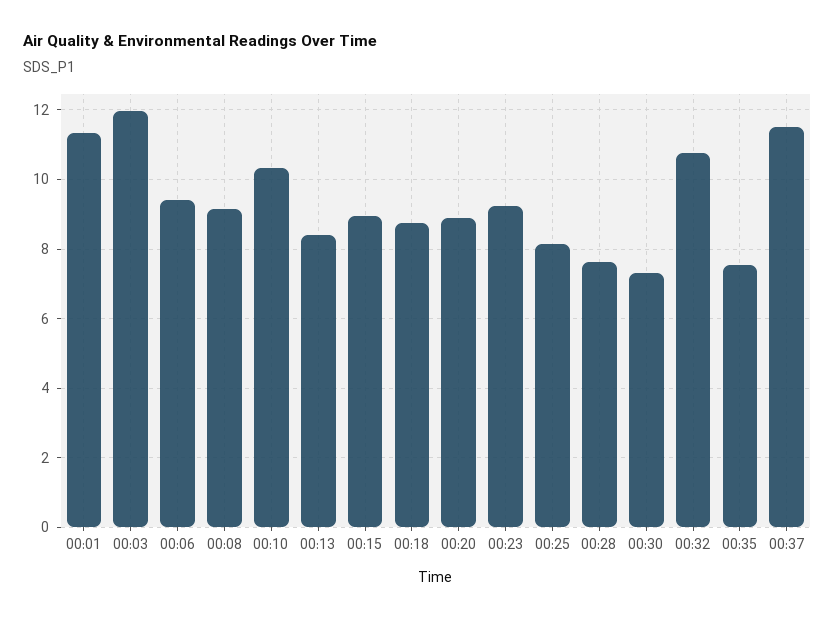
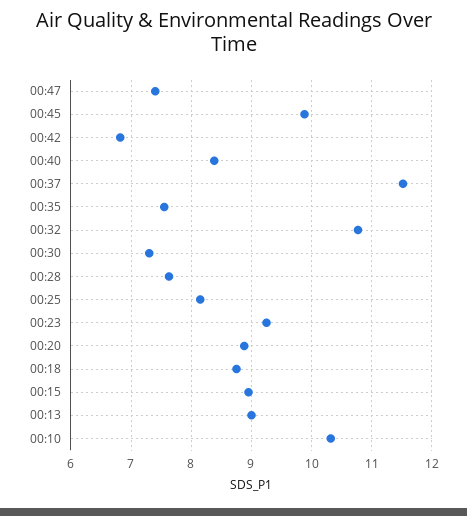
00:01: 11.4 -> none
00:03: 12 -> none
00:06: 9.4 -> none
00:08: 9.2 -> none
00:13: 8.4 -> 9
00:47: none -> 7.4
00:45: none -> 9.9
00:42: none -> 6.8
00:40: none -> 8.4

